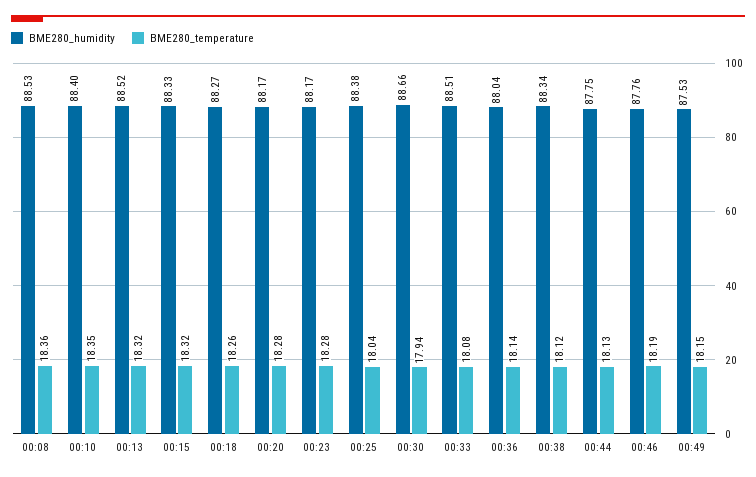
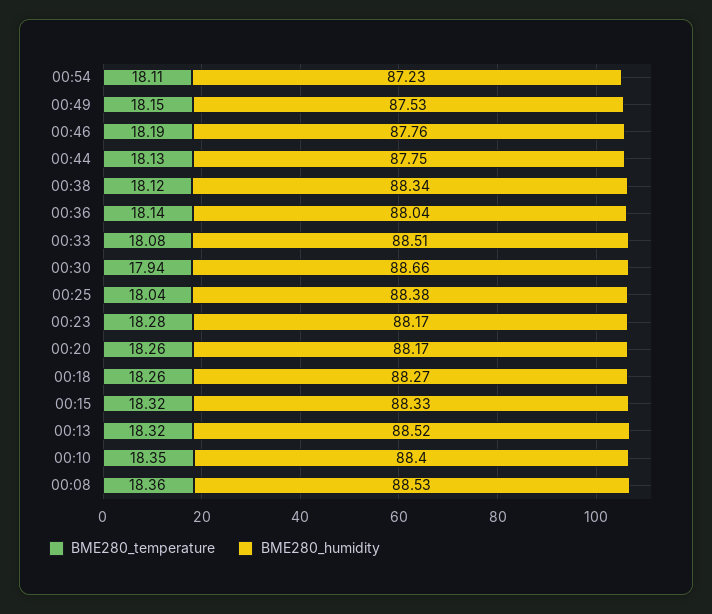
BME280_temperature, 00:20: 18.28 -> 18.26
BME280_temperature, 00:54: none -> 18.11
BME280_humidity, 00:54: none -> 87.23

